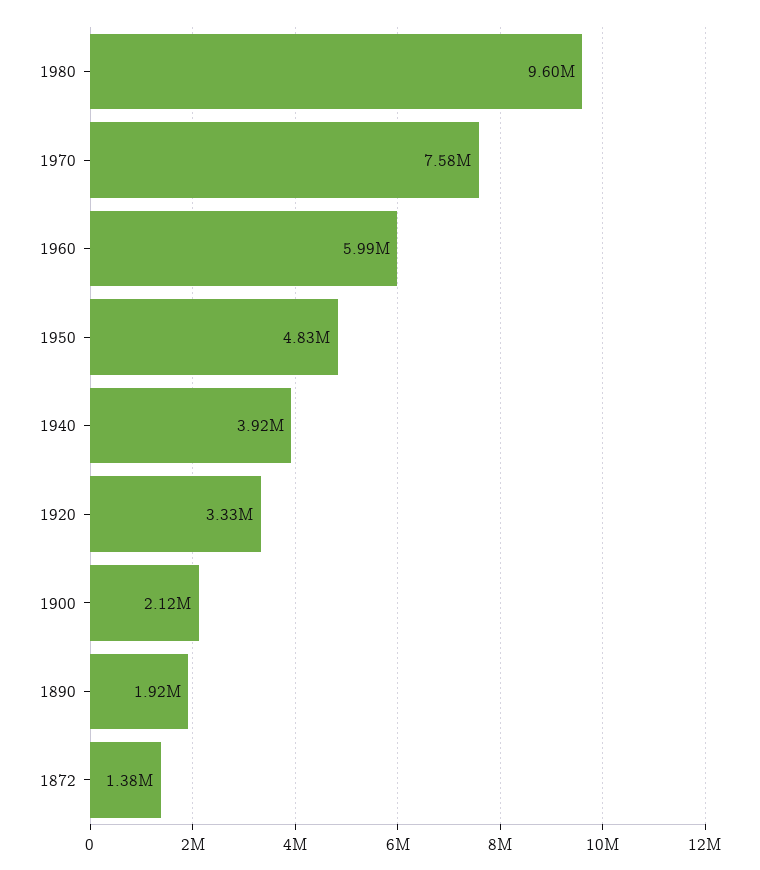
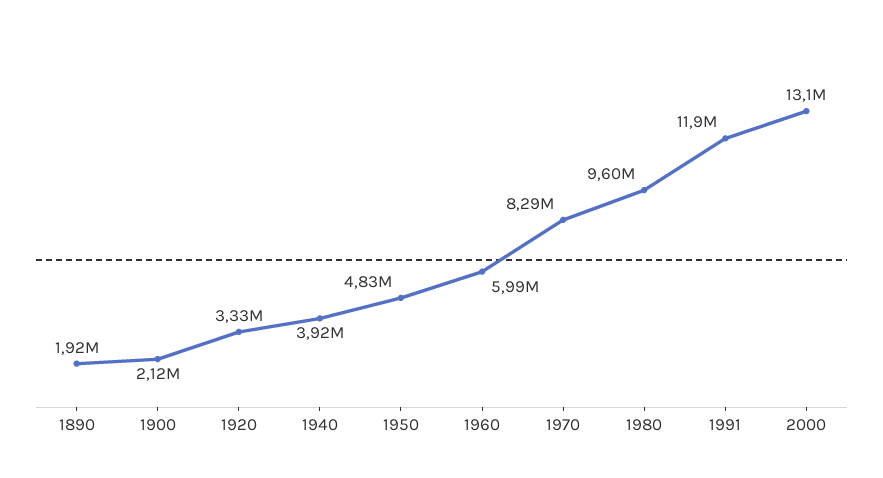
1970: 7580000 -> 8290000
1872: 1380000 -> none
1991: none -> 11900000
2000: none -> 13100000

